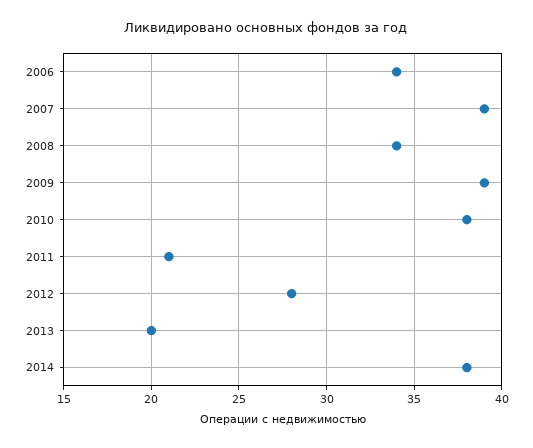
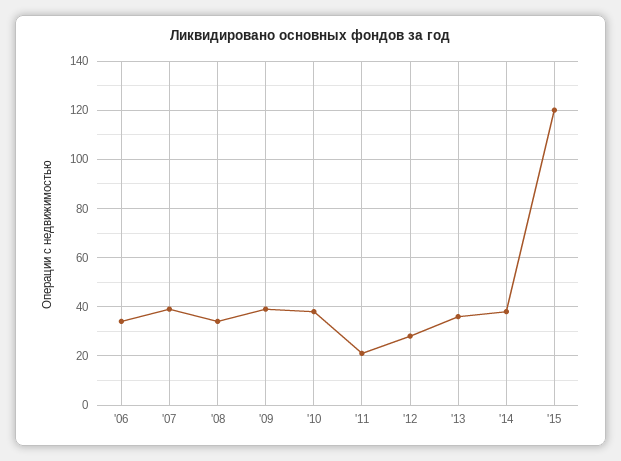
2013: 20 -> 35
'15: none -> 120

